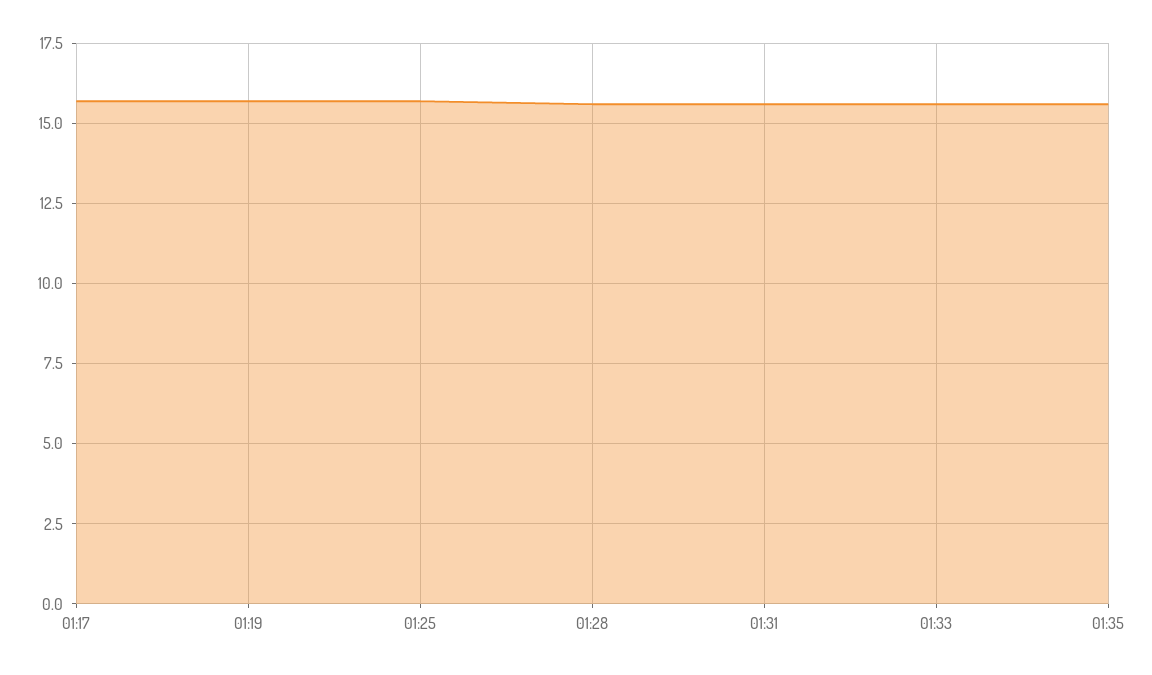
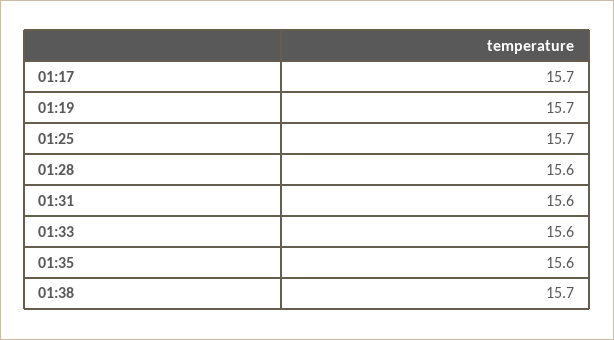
01:38: none -> 15.7

